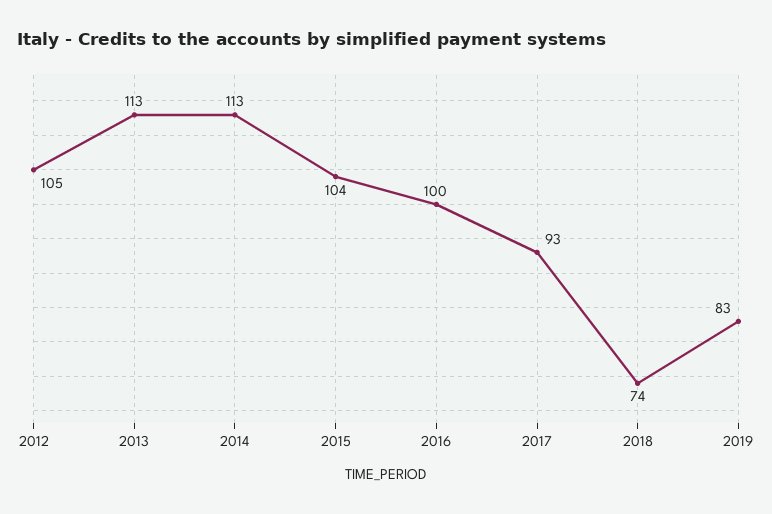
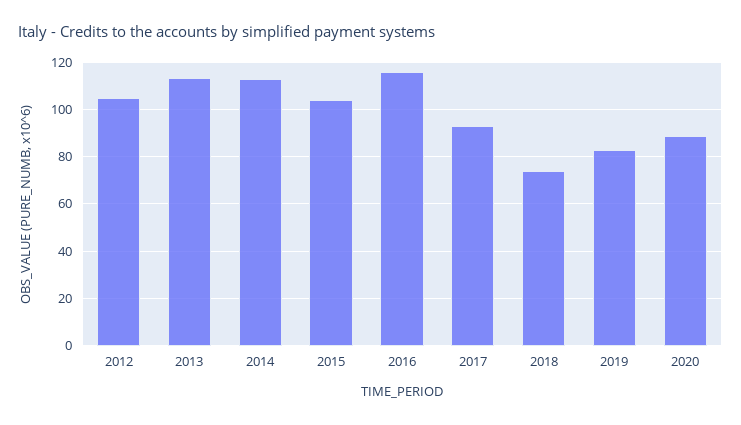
2016: 100 -> 115
2020: none -> 90

